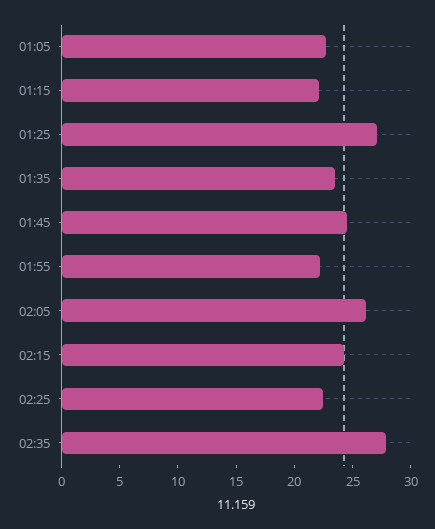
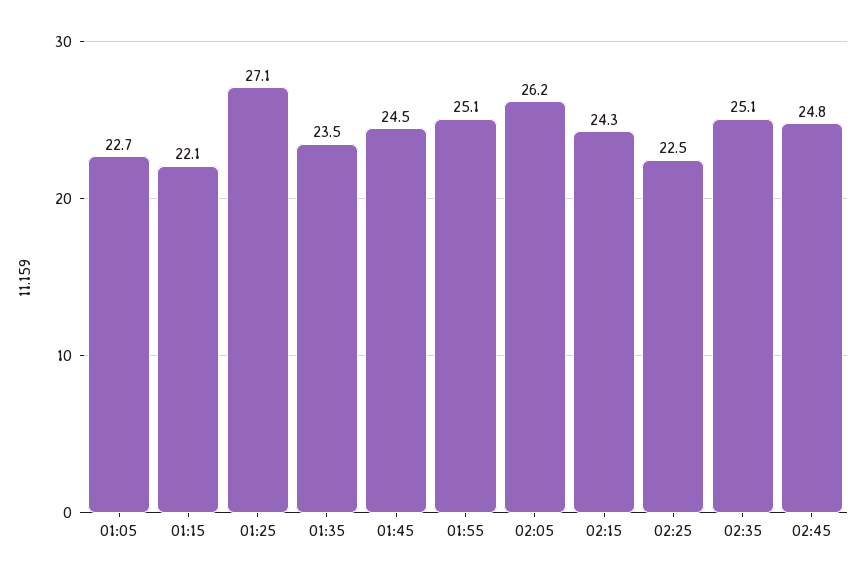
01:55: 22 -> 25.1
02:35: 28 -> 25.1
02:45: none -> 24.8

